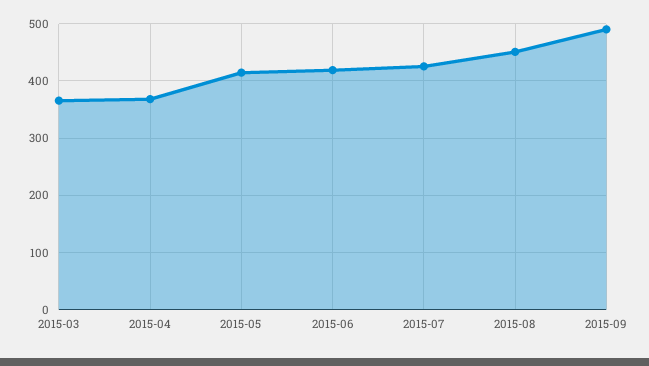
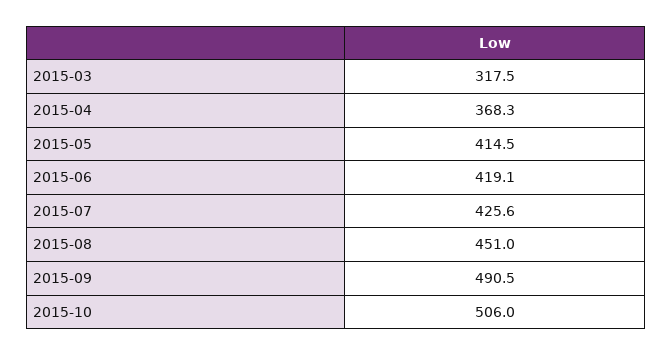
2015-03: 360 -> 317.5
2015-10: none -> 506

